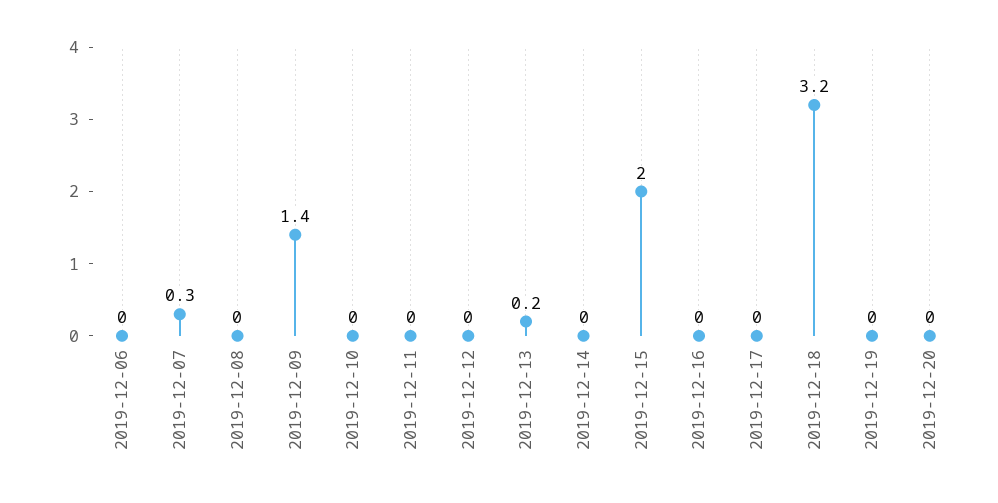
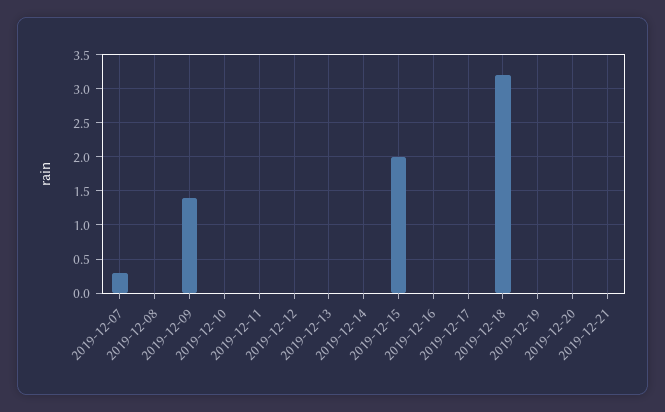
2019-12-06: 0 -> none
2019-12-13: 0.2 -> 0
2019-12-21: none -> 0

